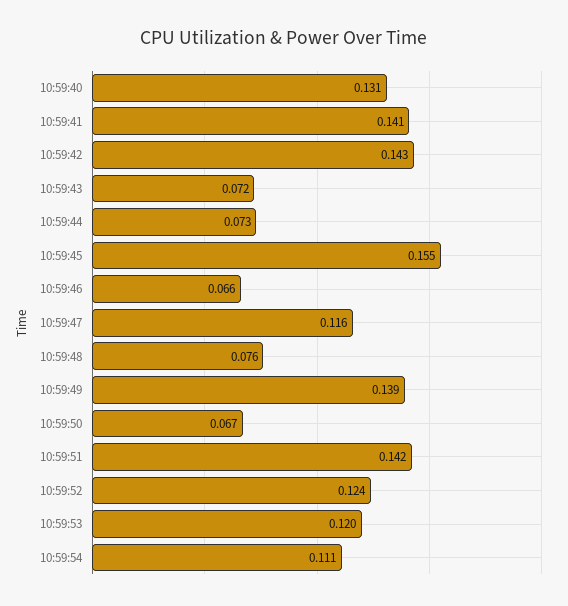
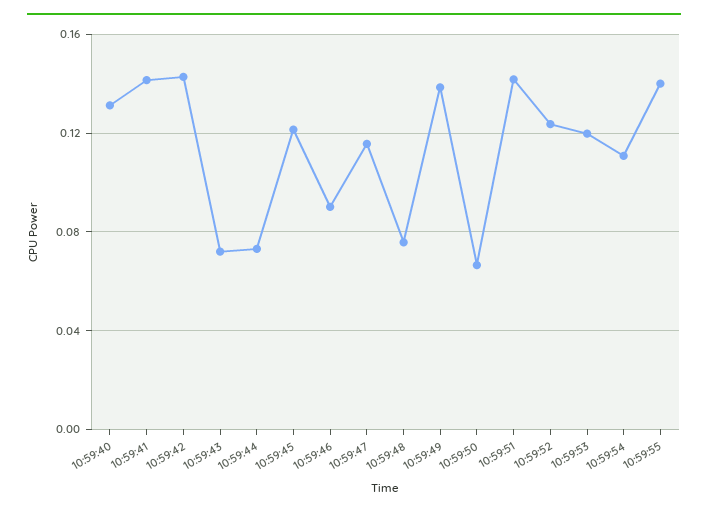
10:59:45: 0.155 -> 0.12
10:59:46: 0.066 -> 0.09
10:59:55: none -> 0.14

